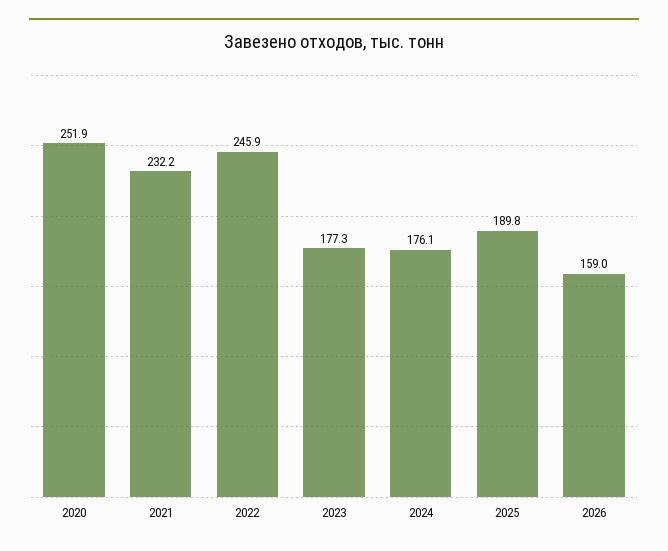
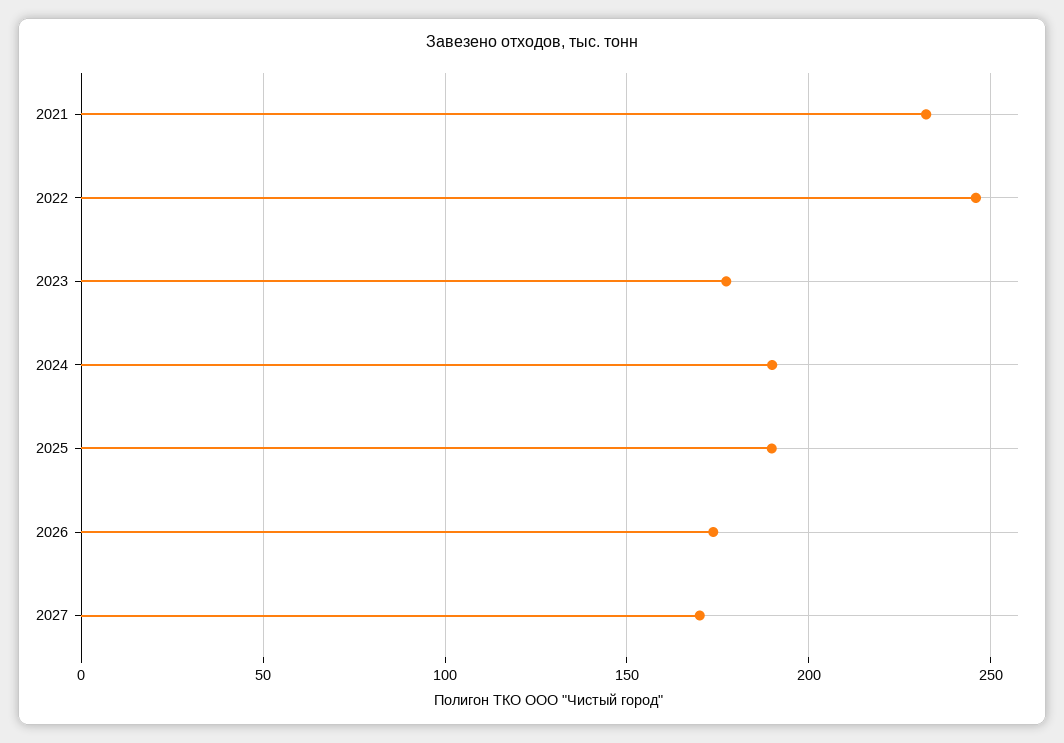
2020: 251.9 -> none
2024: 176.1 -> 190
2026: 159 -> 175
2027: none -> 170

